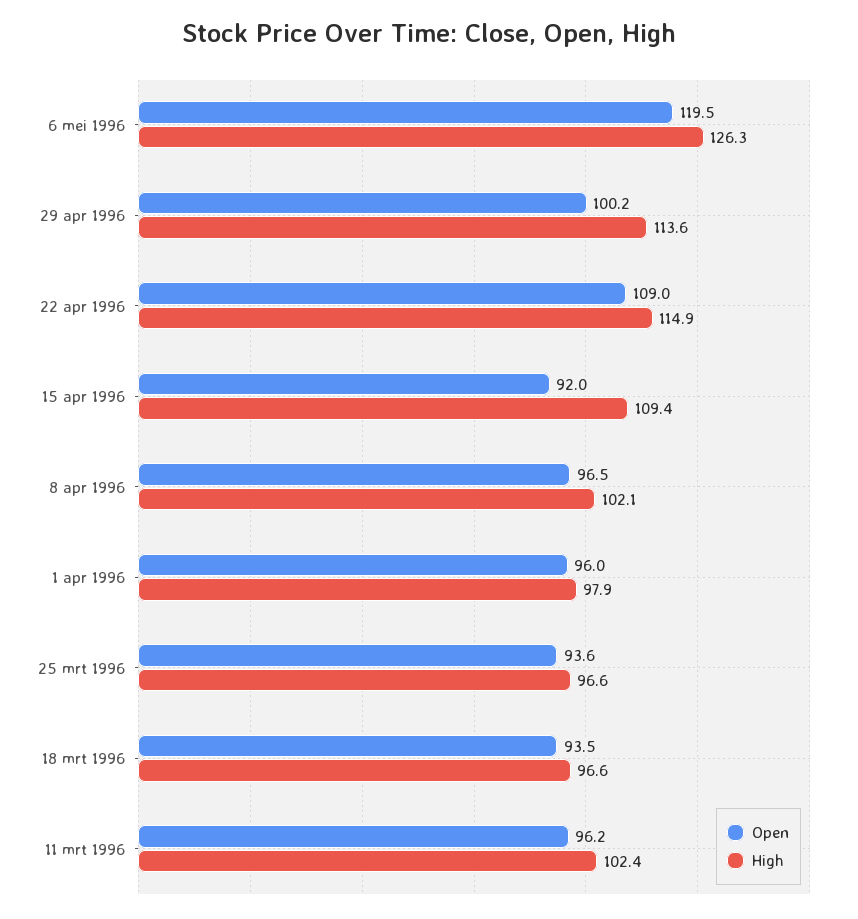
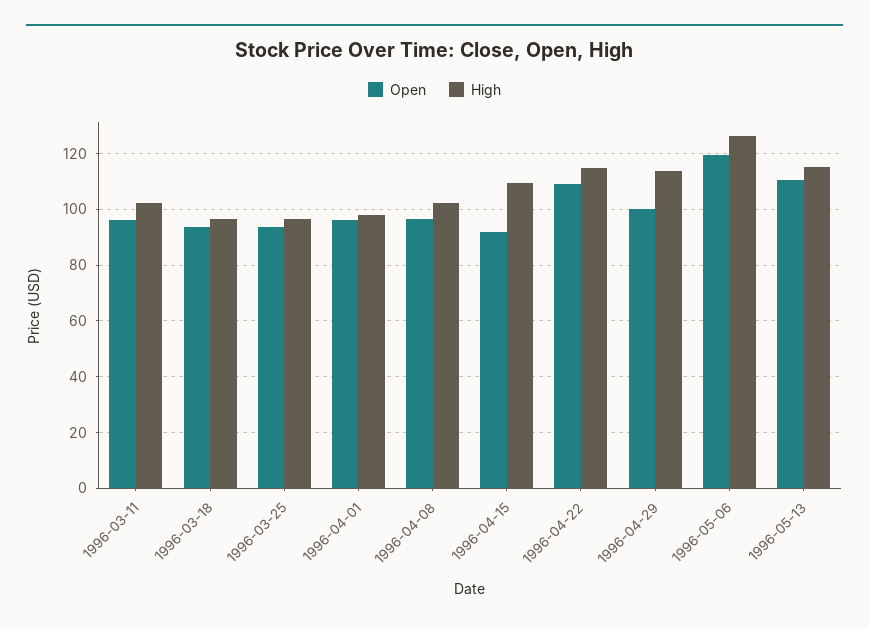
Open, 1996-05-13: none -> 110
High, 1996-05-13: none -> 115

